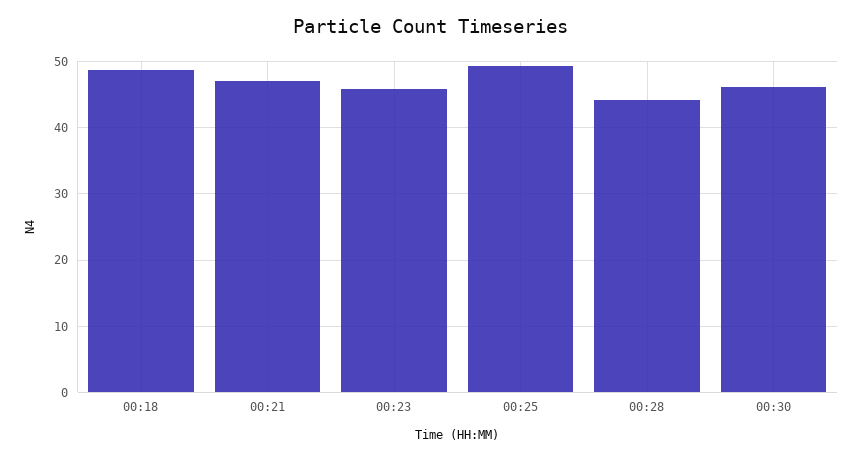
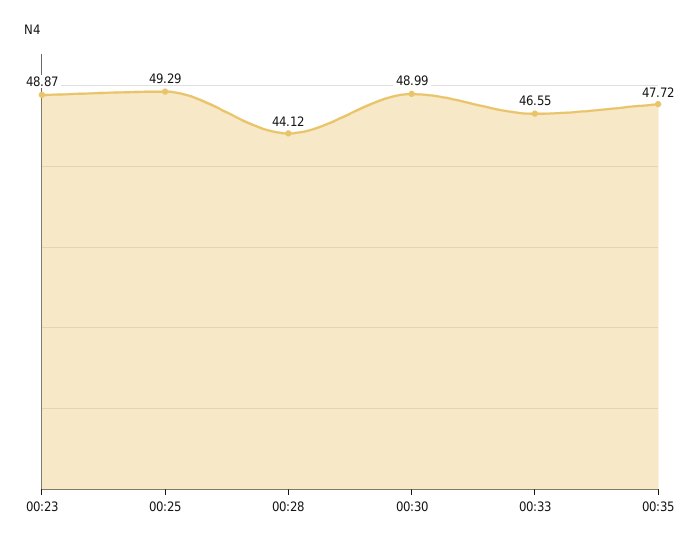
00:18: 49 -> none
00:21: 47 -> none
00:23: 46 -> 48.87
00:30: 46 -> 48.99
00:33: none -> 46.55
00:35: none -> 47.72

